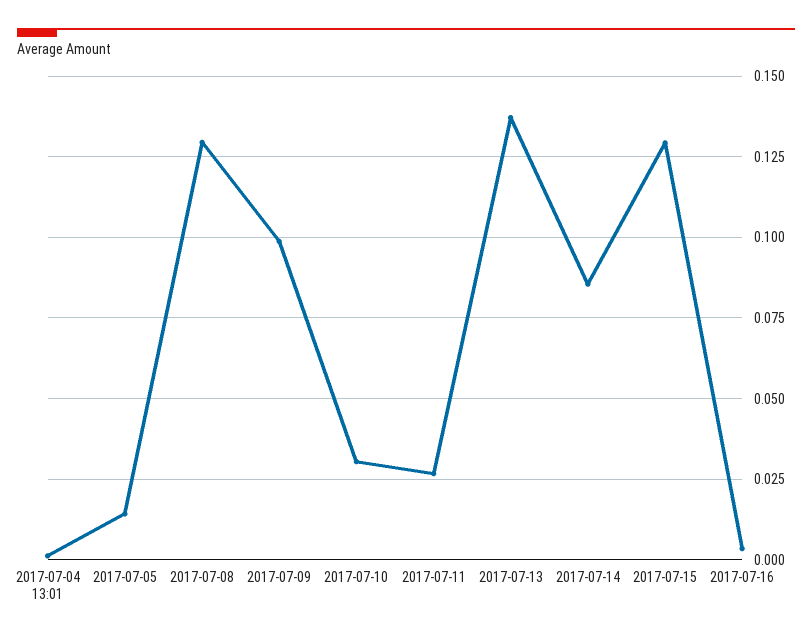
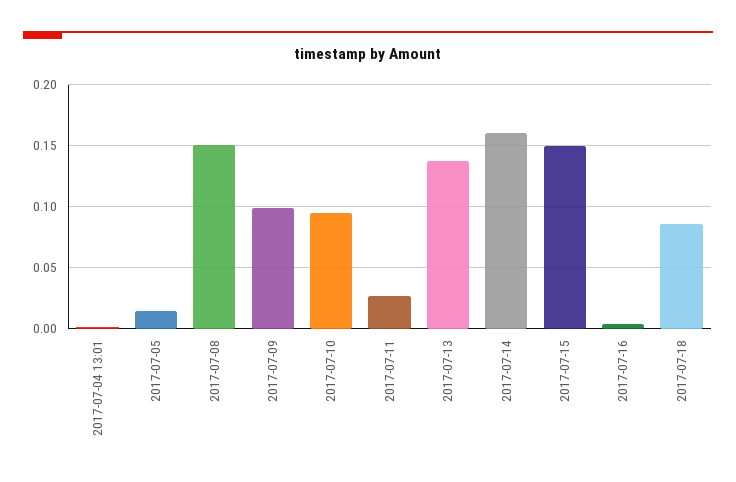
2017-07-08: 0.13 -> 0.15
2017-07-10: 0.03 -> 0.095
2017-07-14: 0.085 -> 0.16
2017-07-15: 0.13 -> 0.15
2017-07-18: none -> 0.085

